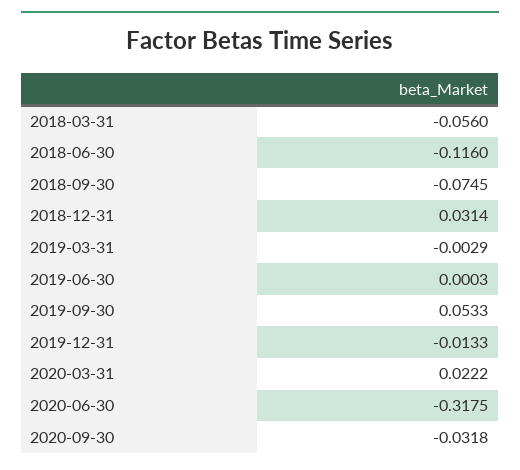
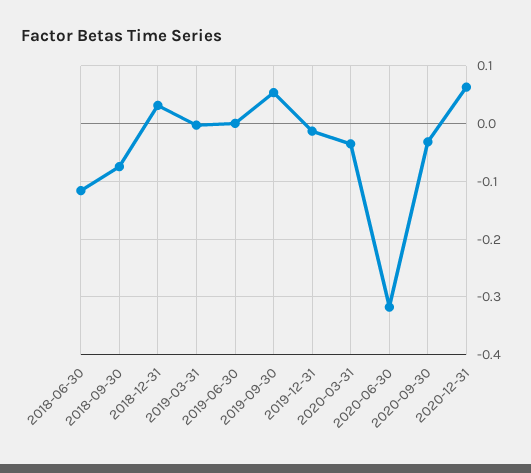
2018-03-31: -0.056 -> none
2020-03-31: 0.0222 -> -0.04
2020-12-31: none -> 0.06

